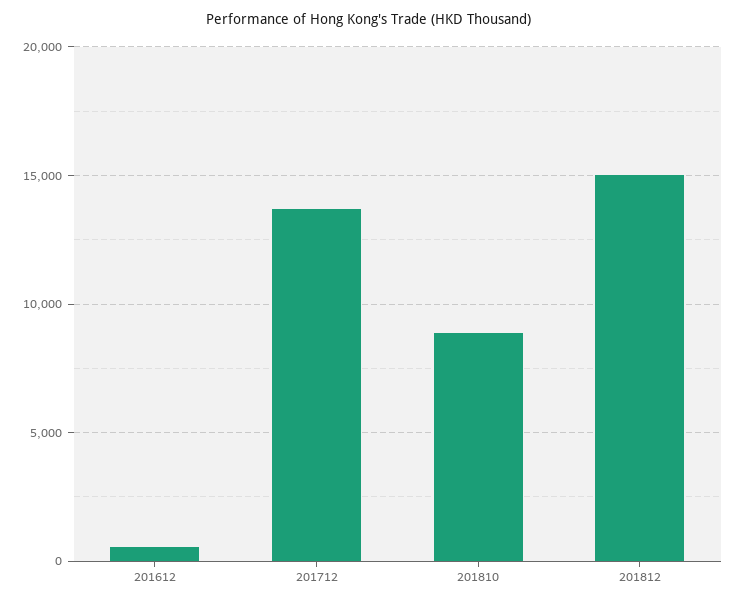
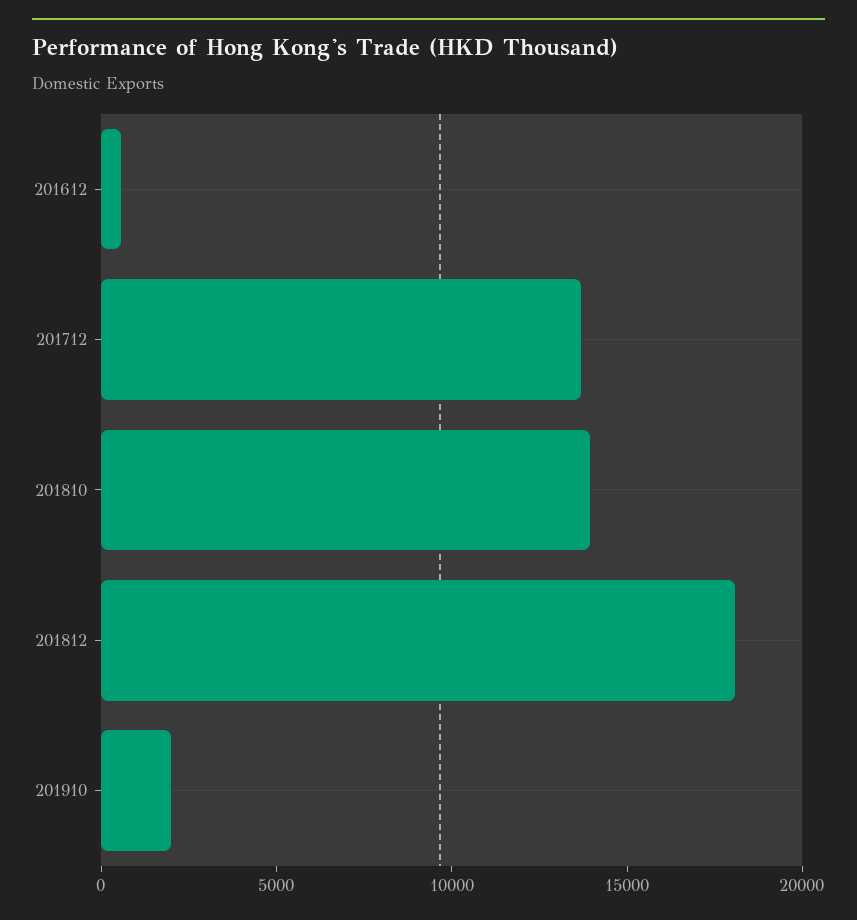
201810: 9000 -> 14000
201812: 15000 -> 18000
201910: none -> 2000

